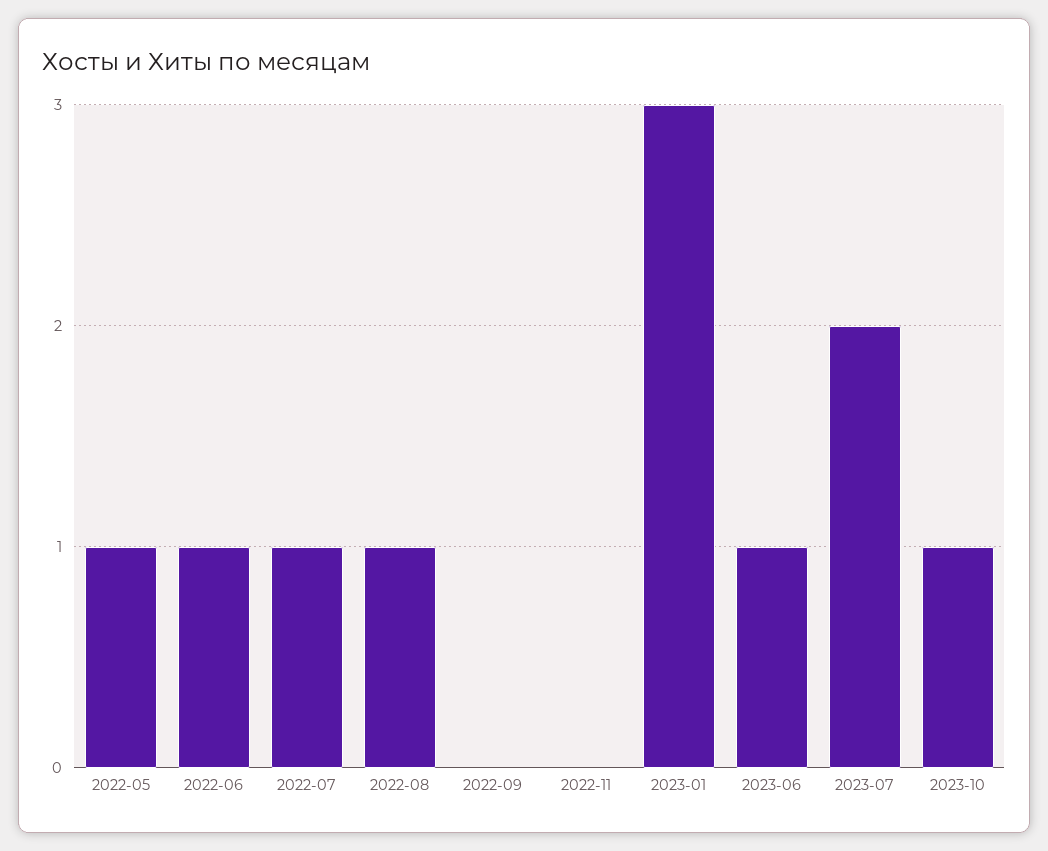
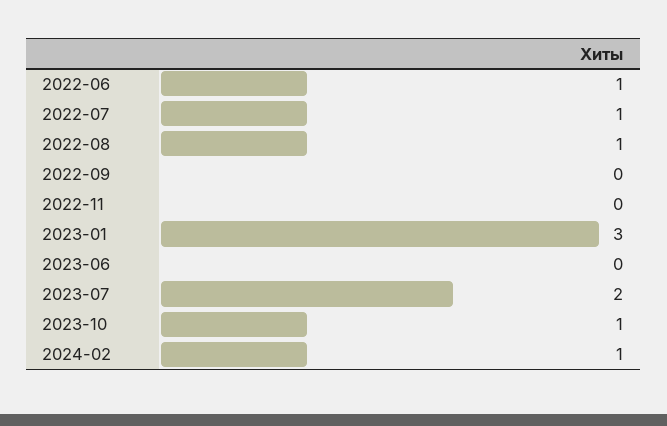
2022-05: 1 -> none
2023-06: 1 -> 0
2024-02: none -> 1

